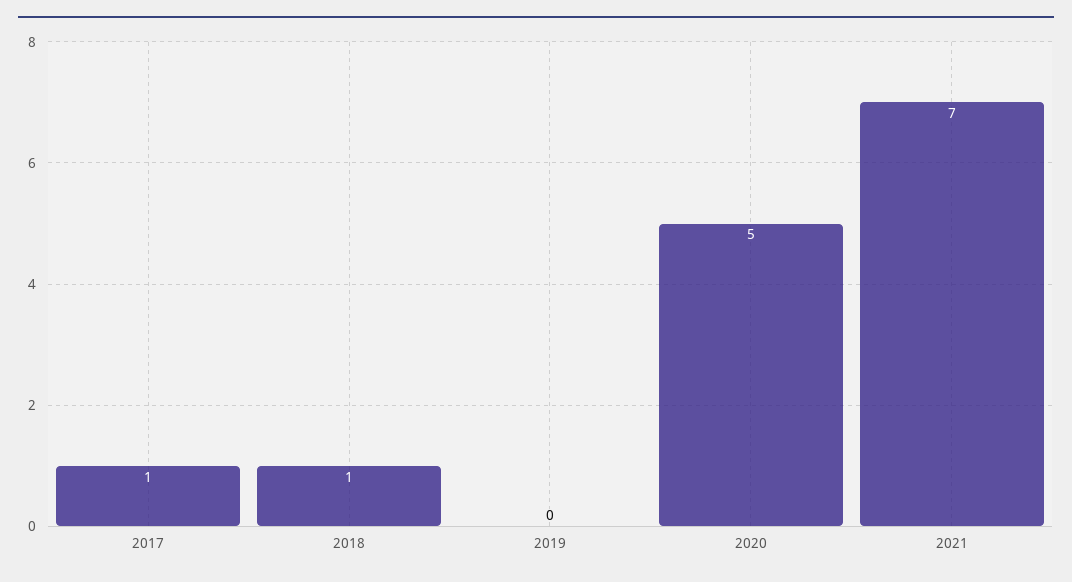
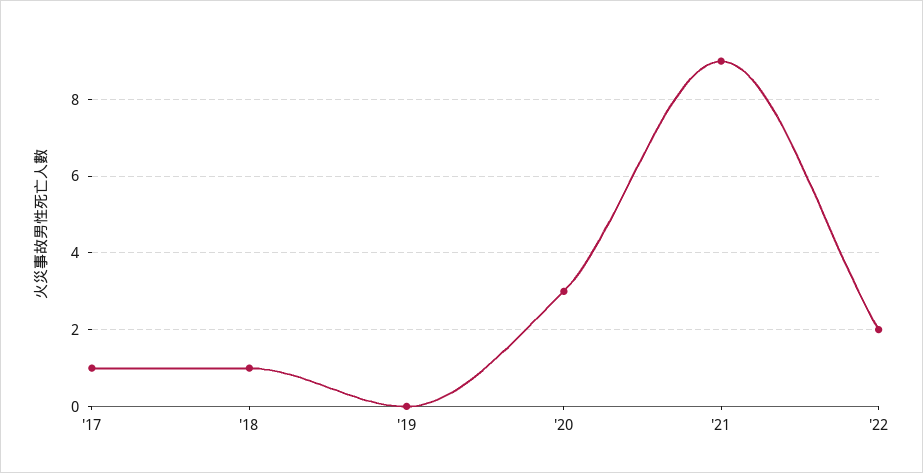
2020: 5 -> 3
2021: 7 -> 9
'22: none -> 2

